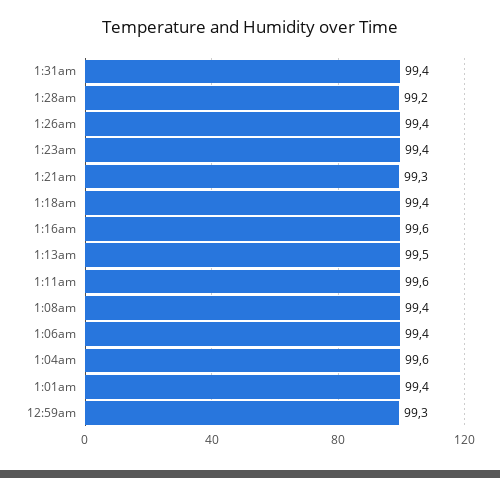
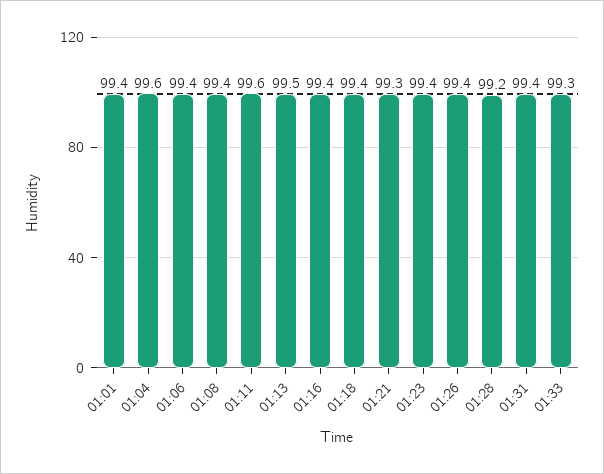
1:16am: 99.6 -> 99.4
12:59am: 99.3 -> none
01:33: none -> 99.3

